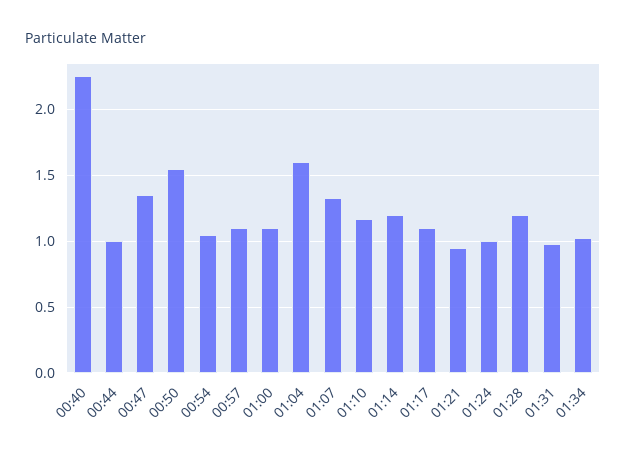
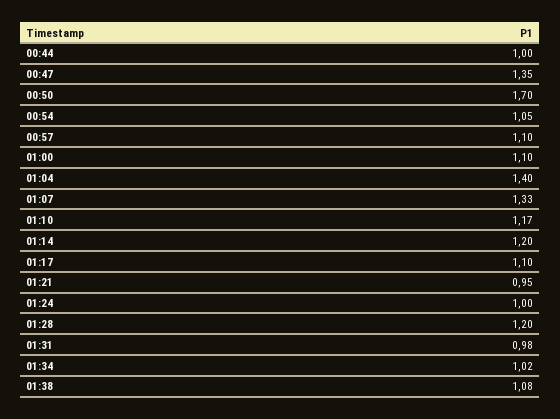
00:40: 2.25 -> none
00:50: 1.55 -> 1.7
01:04: 1.6 -> 1.4
01:38: none -> 1.08

